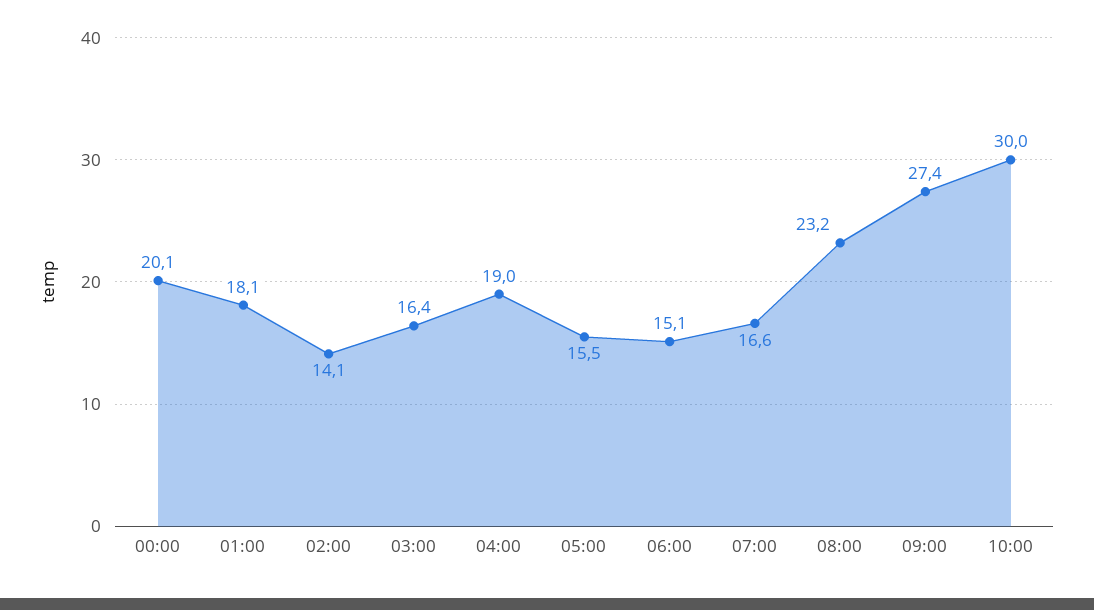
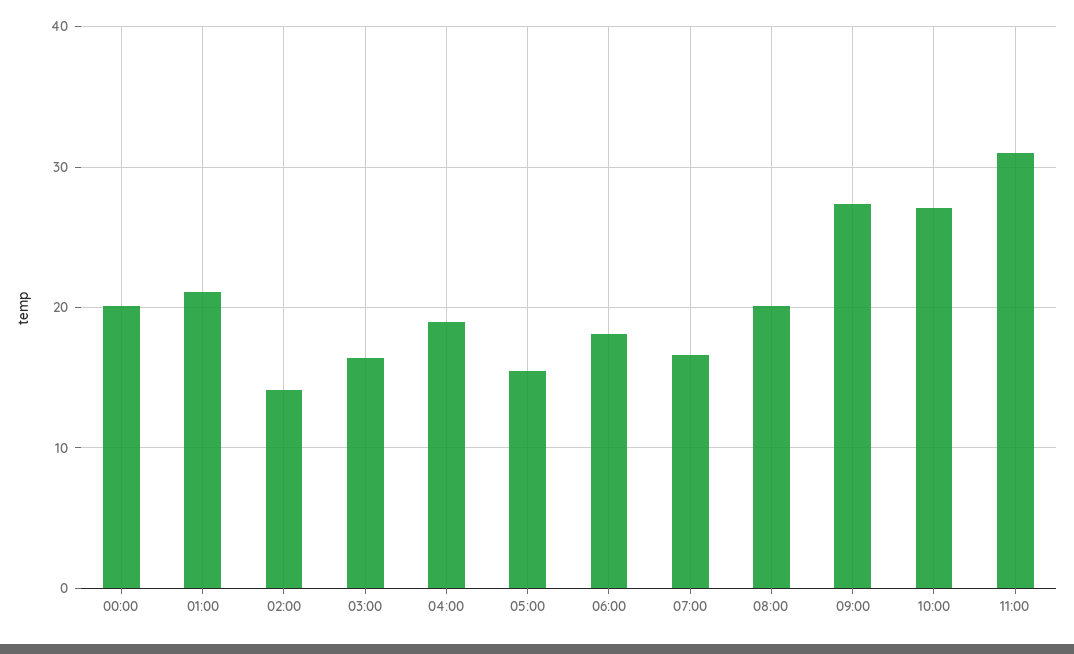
01:00: 18.1 -> 21
06:00: 15.1 -> 18
08:00: 23.2 -> 20
10:00: 30 -> 27
11:00: none -> 31

